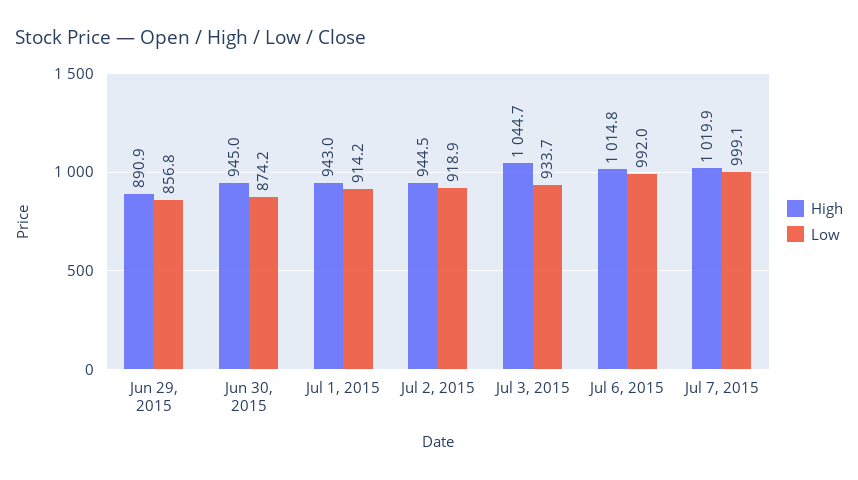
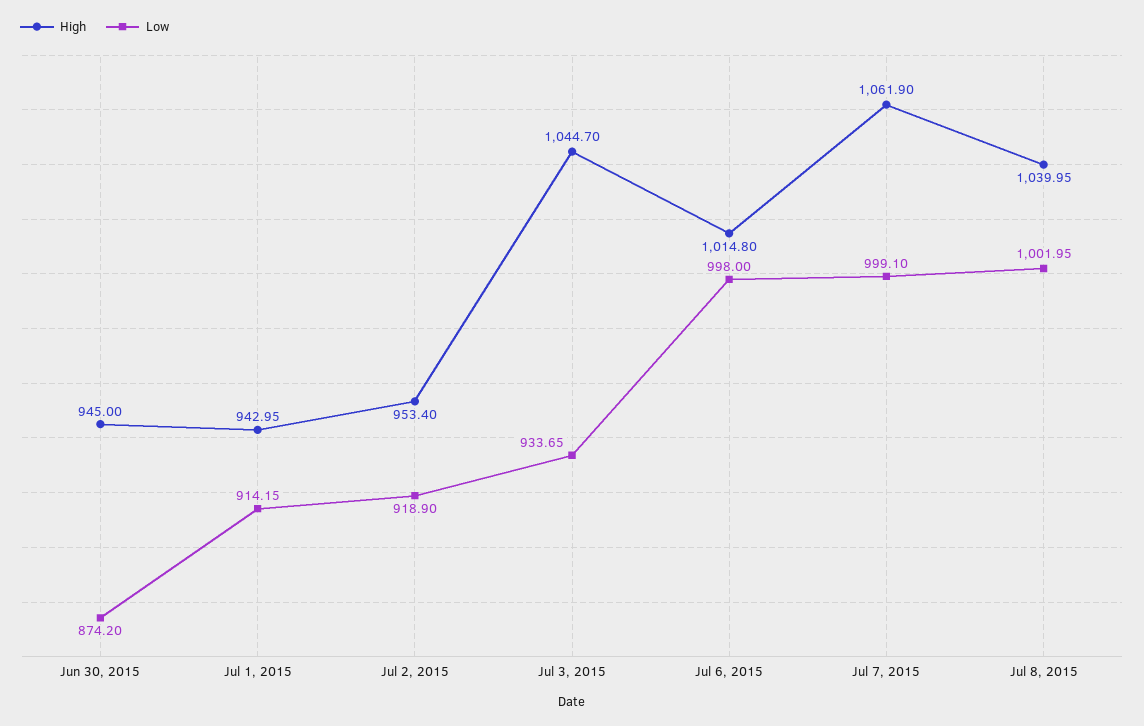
High, Jun 29, 2015: 890.9 -> none
Low, Jun 29, 2015: 856.8 -> none
High, Jul 2, 2015: 944.5 -> 953.4
Low, Jul 6, 2015: 992 -> 998
High, Jul 7, 2015: 1019.9 -> 1061.9
High, Jul 8, 2015: none -> 1039.95
Low, Jul 8, 2015: none -> 1001.95

